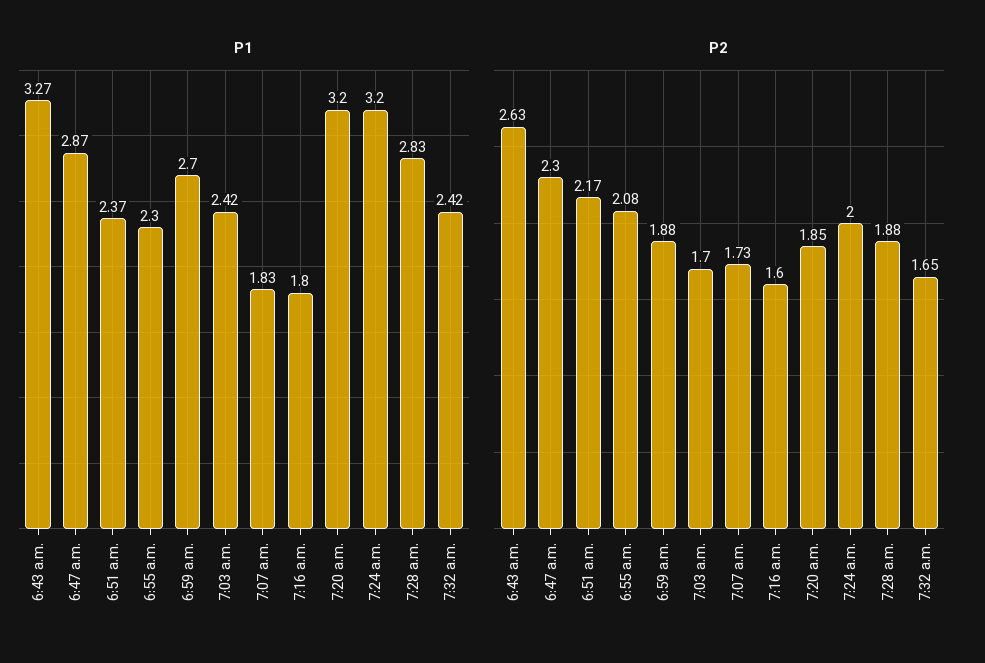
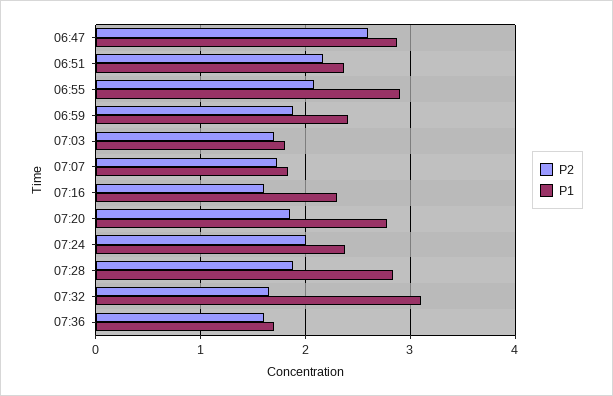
P1, 6:43 a.m.: 3.27 -> none
P1, 6:55 a.m.: 2.3 -> 2.9
P1, 6:59 a.m.: 2.7 -> 2.4
P1, 7:03 a.m.: 2.42 -> 1.8
P1, 7:16 a.m.: 1.8 -> 2.3
P1, 7:20 a.m.: 3.2 -> 2.8
P1, 7:24 a.m.: 3.2 -> 2.4
P1, 7:32 a.m.: 2.42 -> 3.1
P2, 6:43 a.m.: 2.63 -> none
P2, 6:47 a.m.: 2.3 -> 2.6
P2, 07:36: none -> 1.6
P1, 07:36: none -> 1.7

